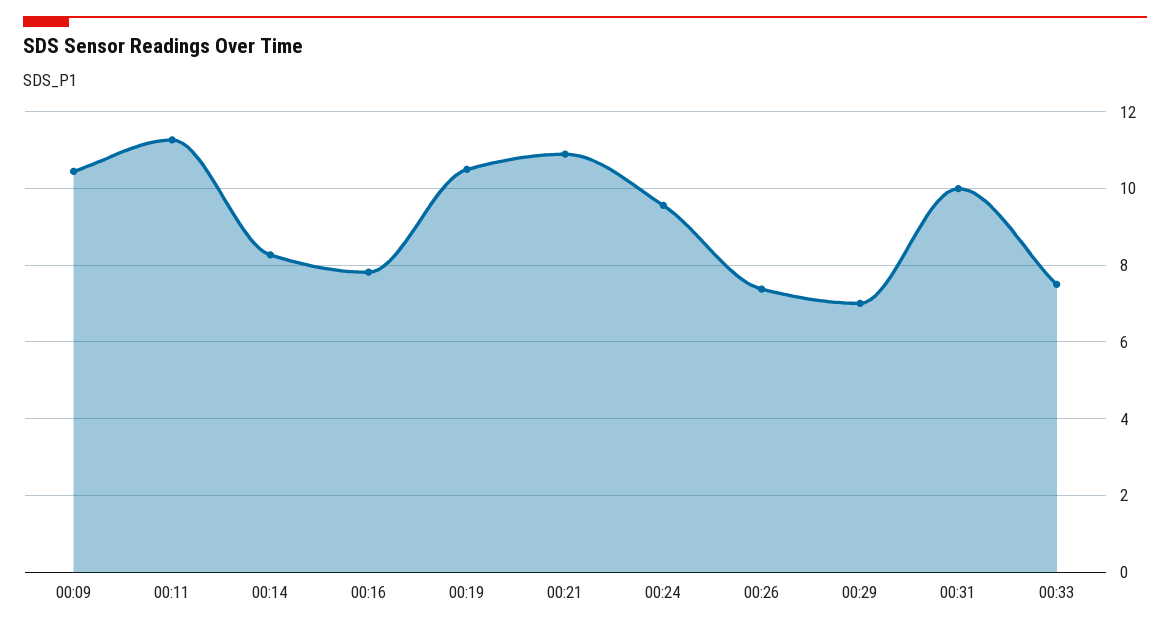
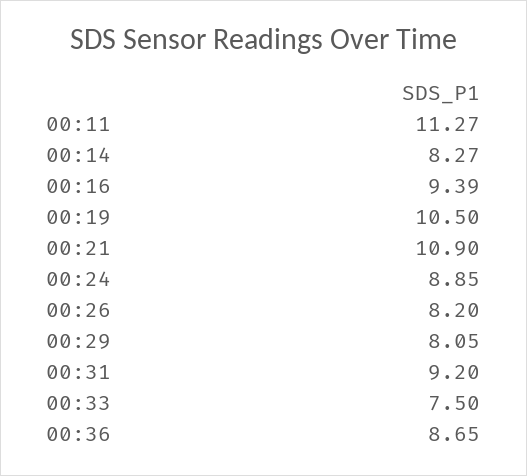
00:09: 10.4 -> none
00:16: 7.8 -> 9.39
00:24: 9.6 -> 8.85
00:26: 7.4 -> 8.2
00:29: 7 -> 8.05
00:31: 10 -> 9.2
00:36: none -> 8.65

